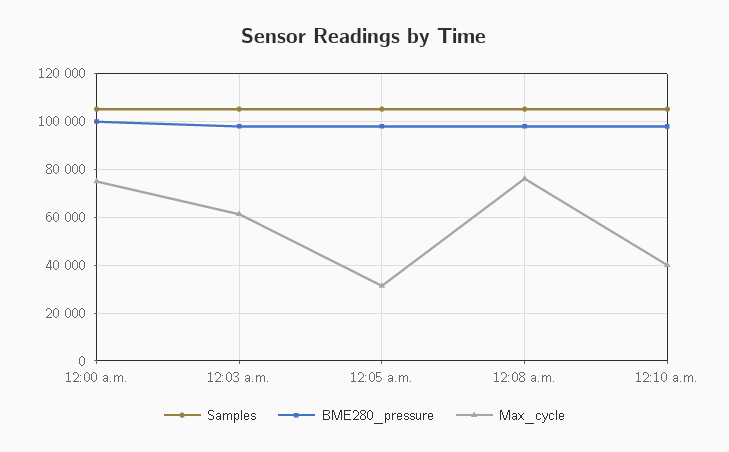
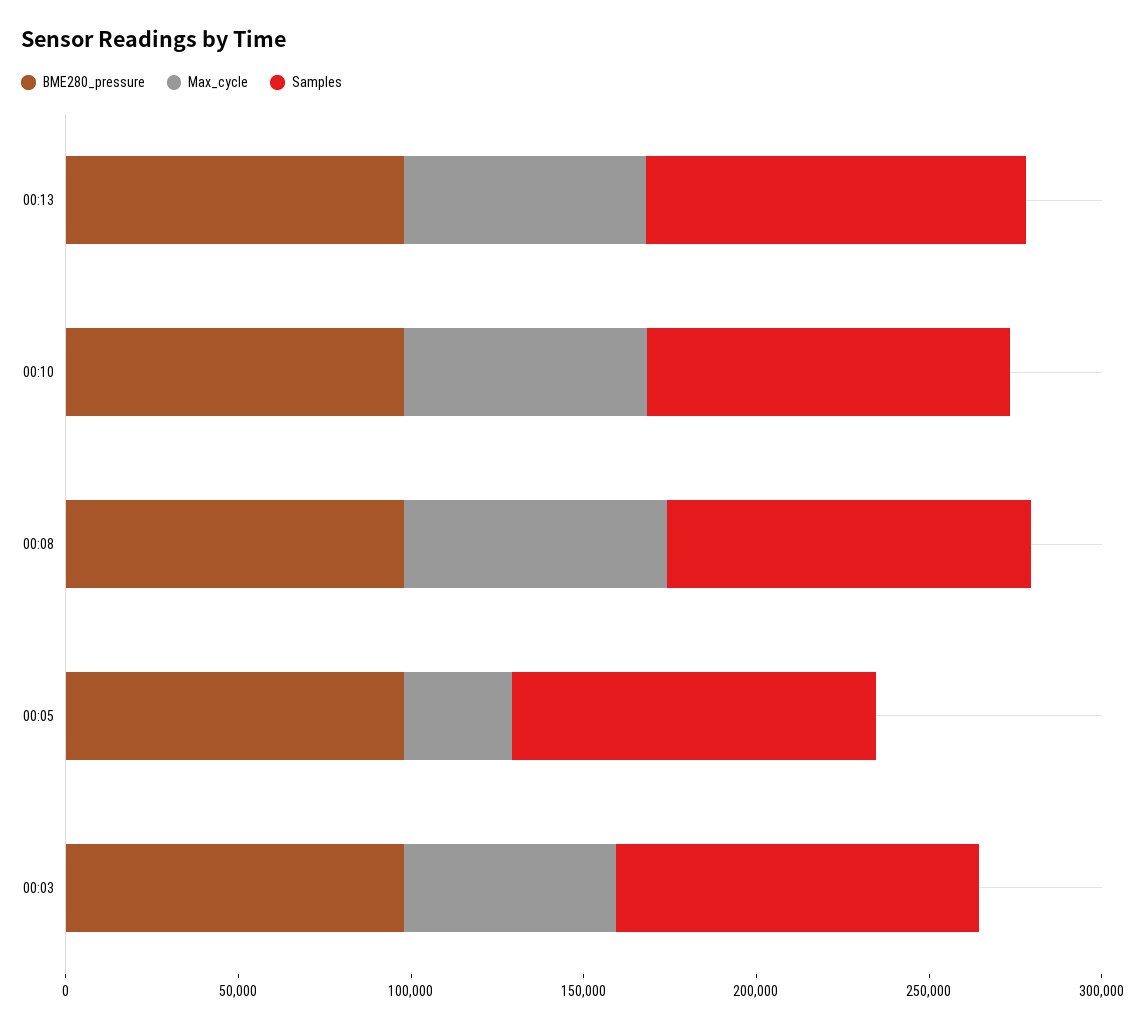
Samples, 12:00 a.m.: 105000 -> none
BME280_pressure, 12:00 a.m.: 100000 -> none
Max_cycle, 12:00 a.m.: 75000 -> none
Max_cycle, 12:10 a.m.: 40000 -> 70000
BME280_pressure, 00:13: none -> 100000
Max_cycle, 00:13: none -> 70000
Samples, 00:13: none -> 110000

